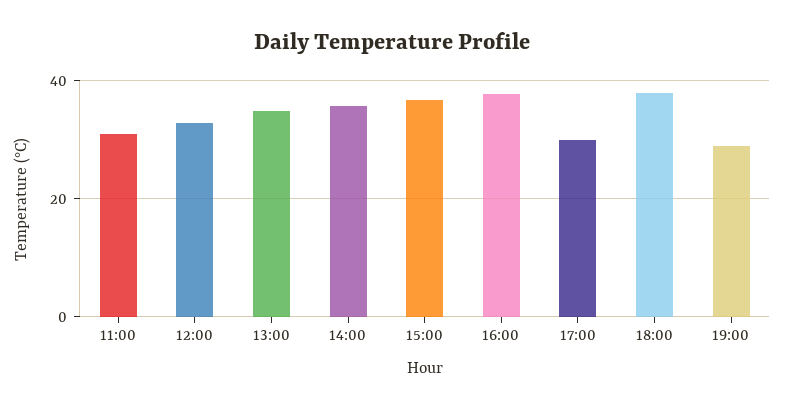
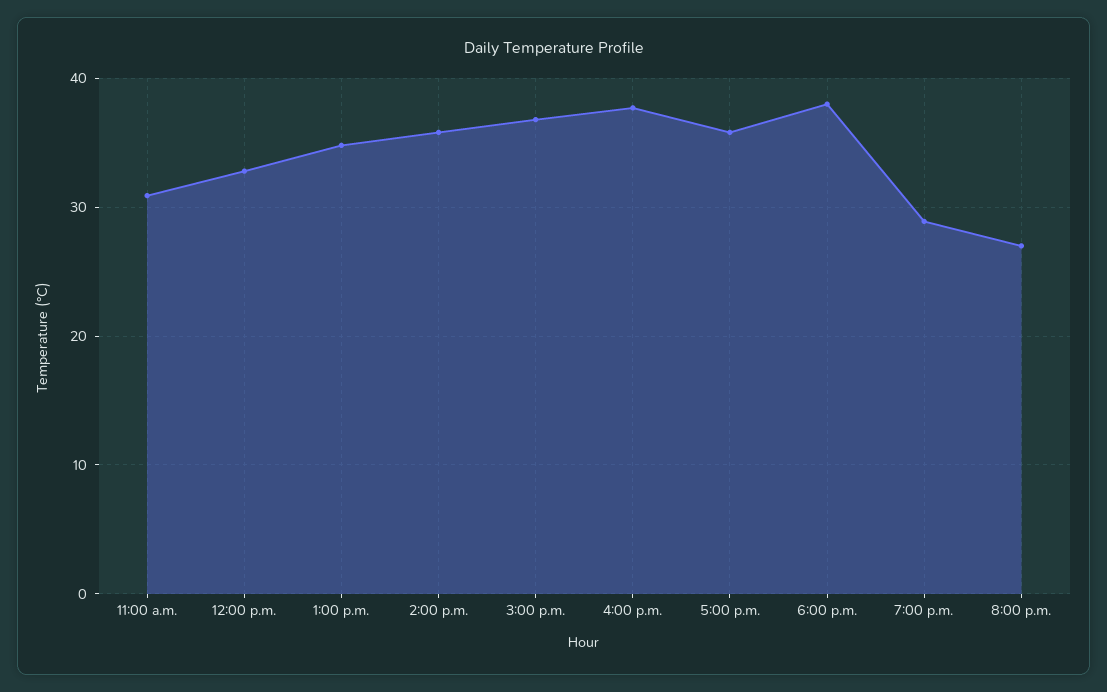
17:00: 30 -> 36
8:00 p.m.: none -> 27

